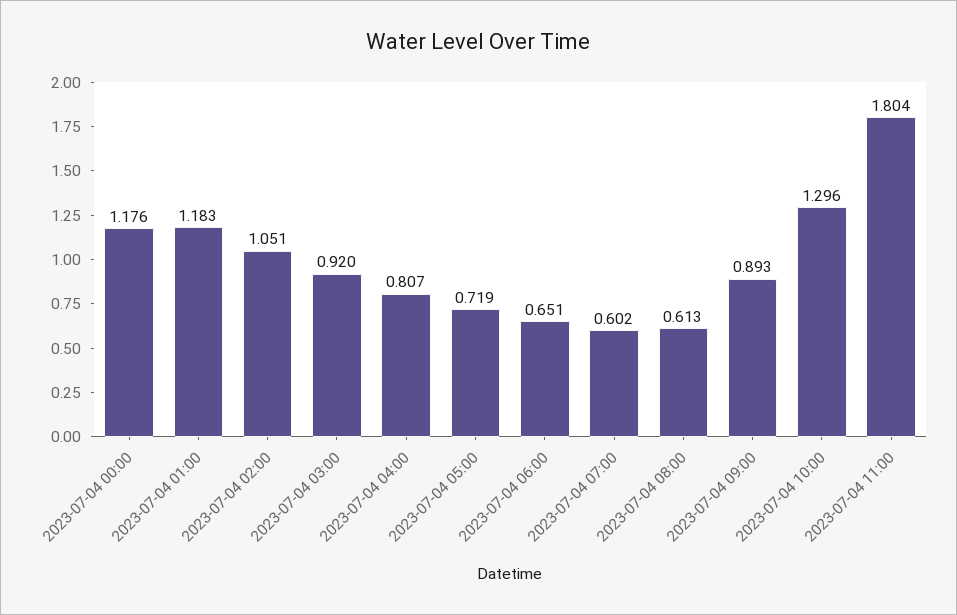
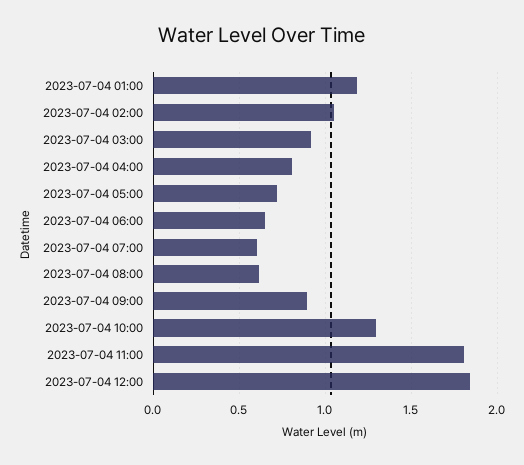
2023-07-04 00:00: 1.176 -> none
2023-07-04 12:00: none -> 1.85

